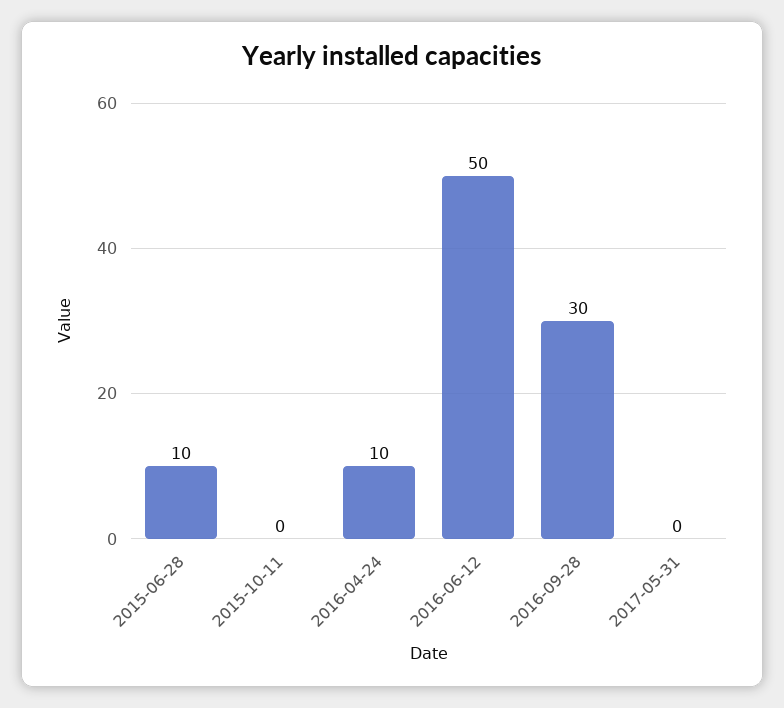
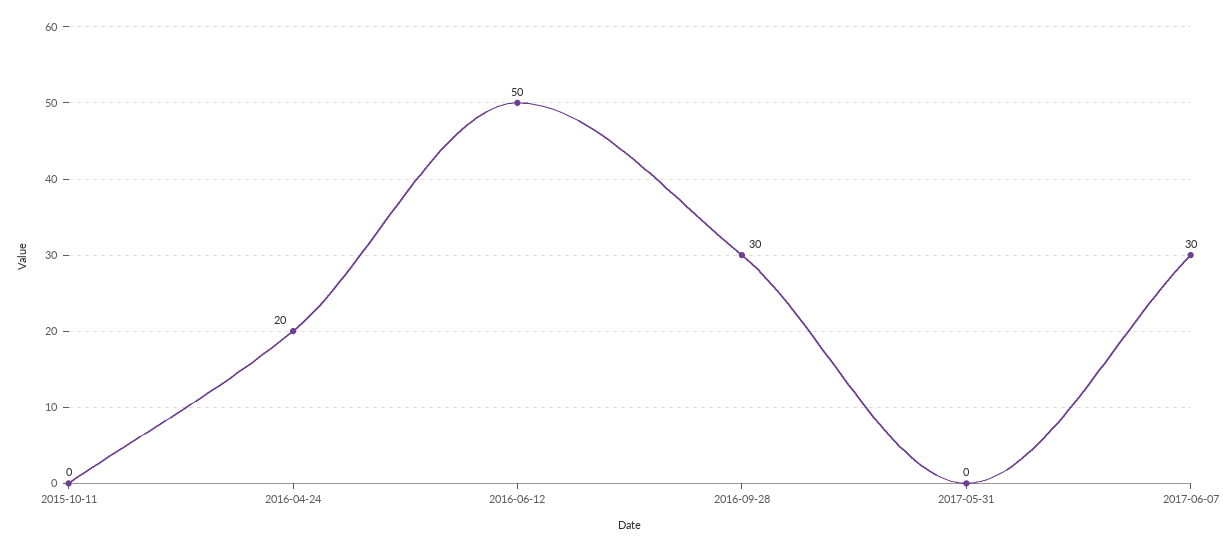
2015-06-28: 10 -> none
2016-04-24: 10 -> 20
2017-06-07: none -> 30

